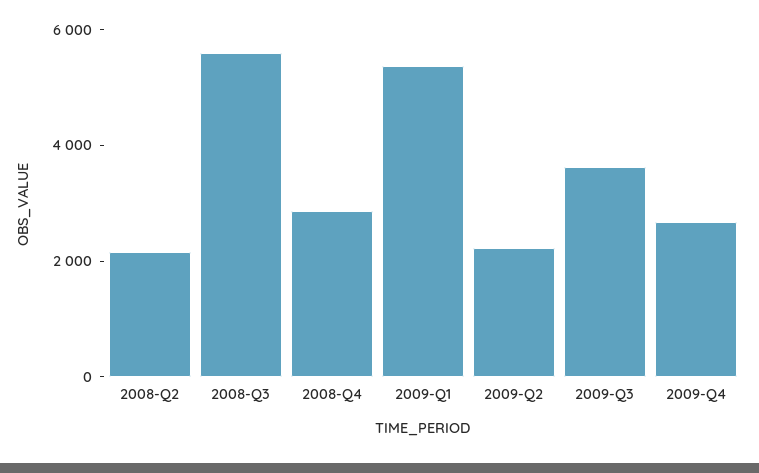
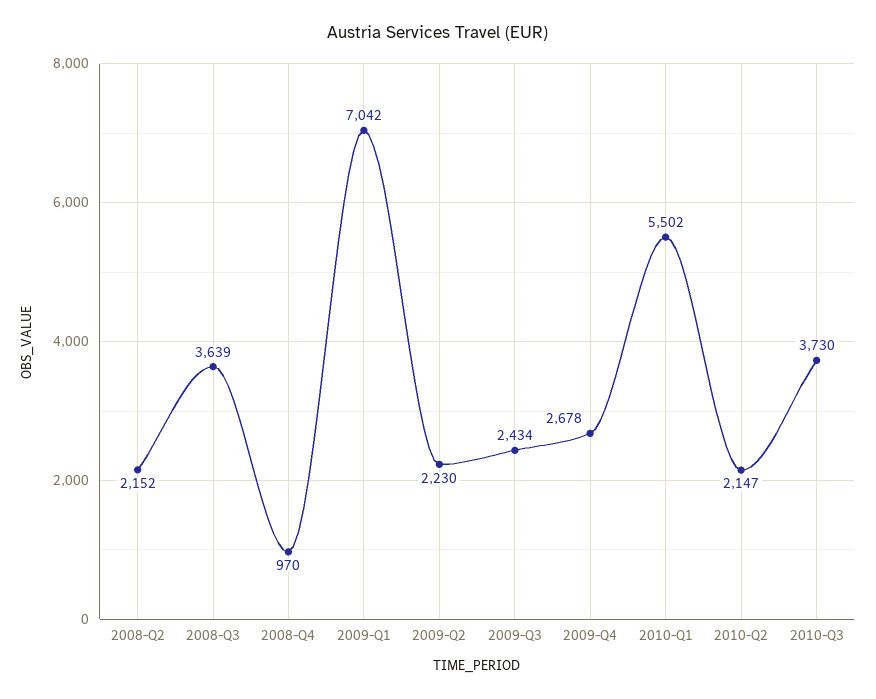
2008-Q3: 5500 -> 3639
2008-Q4: 3000 -> 970
2009-Q1: 5500 -> 7042
2009-Q3: 3500 -> 2434
2010-Q1: none -> 5502
2010-Q2: none -> 2147
2010-Q3: none -> 3730

